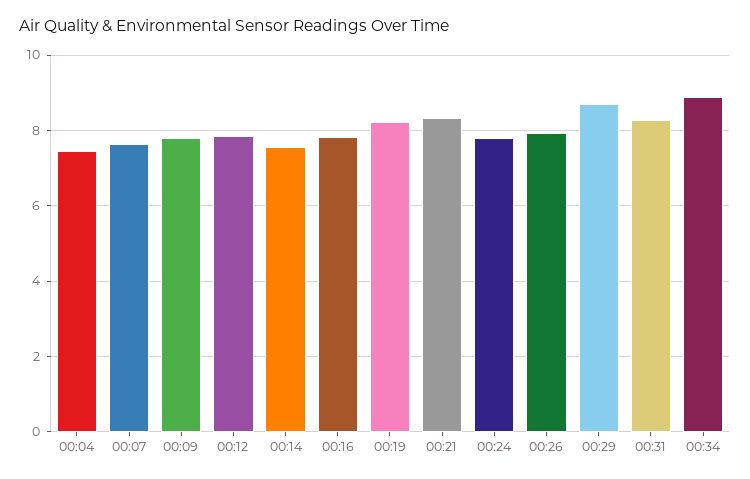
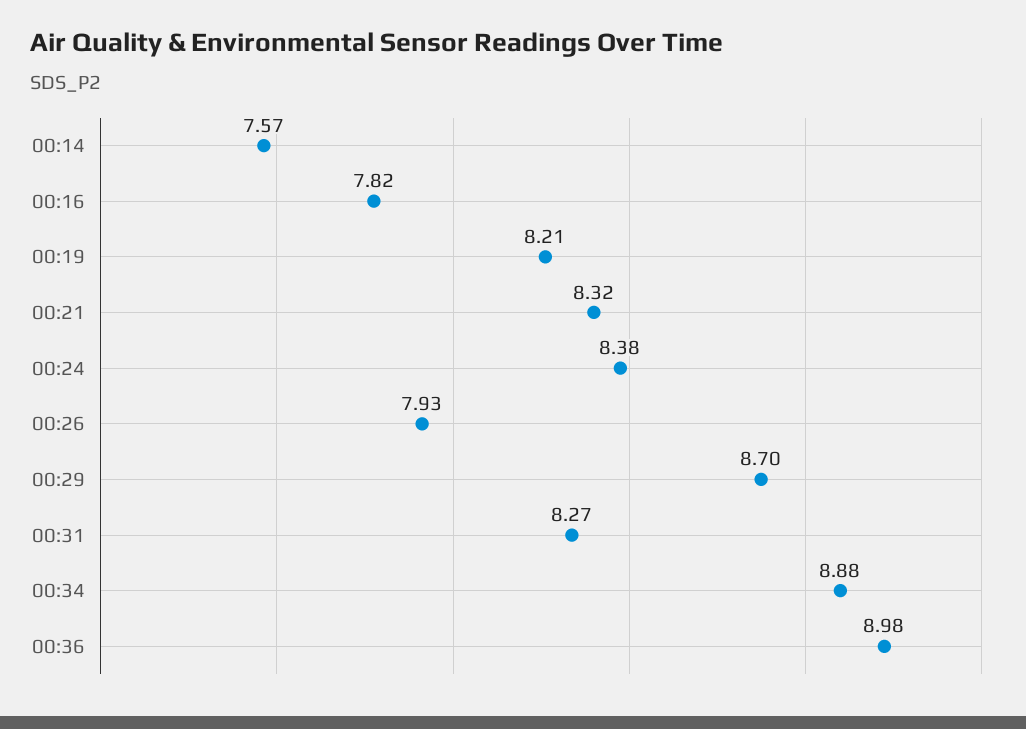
00:04: 7.4 -> none
00:07: 7.6 -> none
00:09: 7.8 -> none
00:12: 7.8 -> none
00:24: 7.8 -> 8.38
00:36: none -> 8.98

